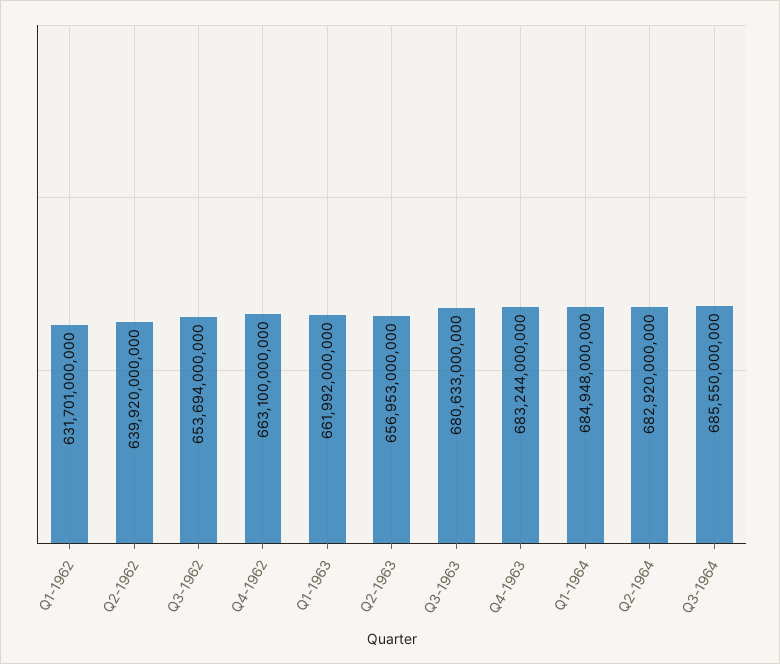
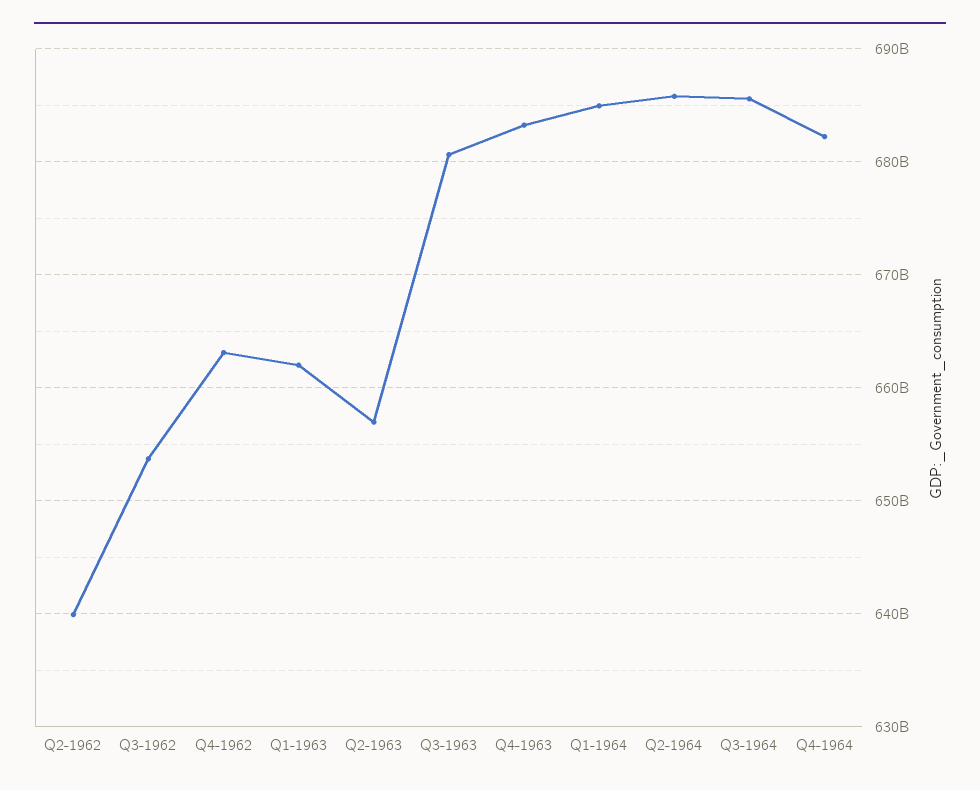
Q1-1962: 631701000000 -> none
Q2-1964: 682920000000 -> 686000000000
Q4-1964: none -> 682000000000

